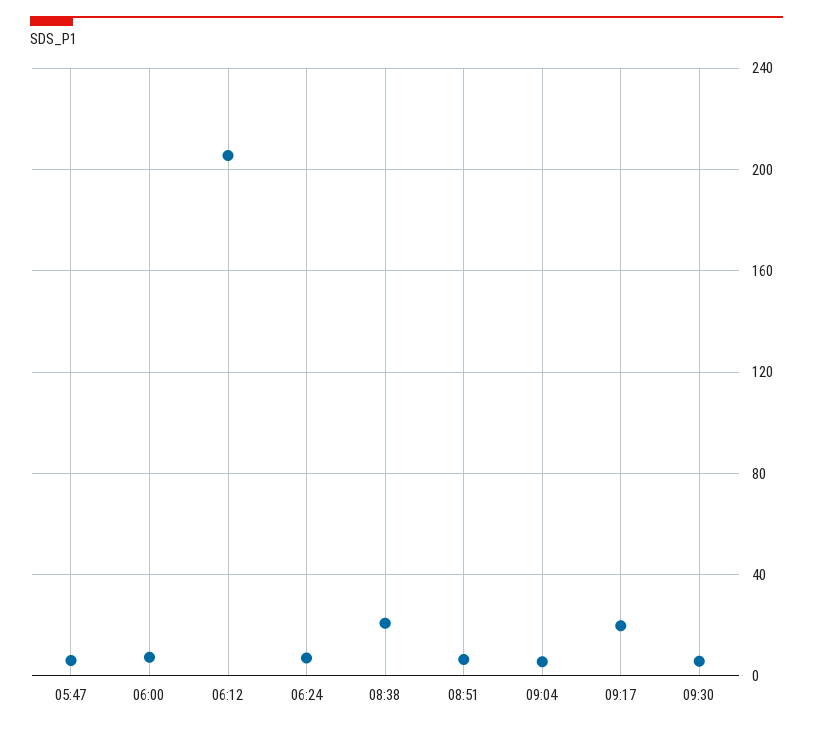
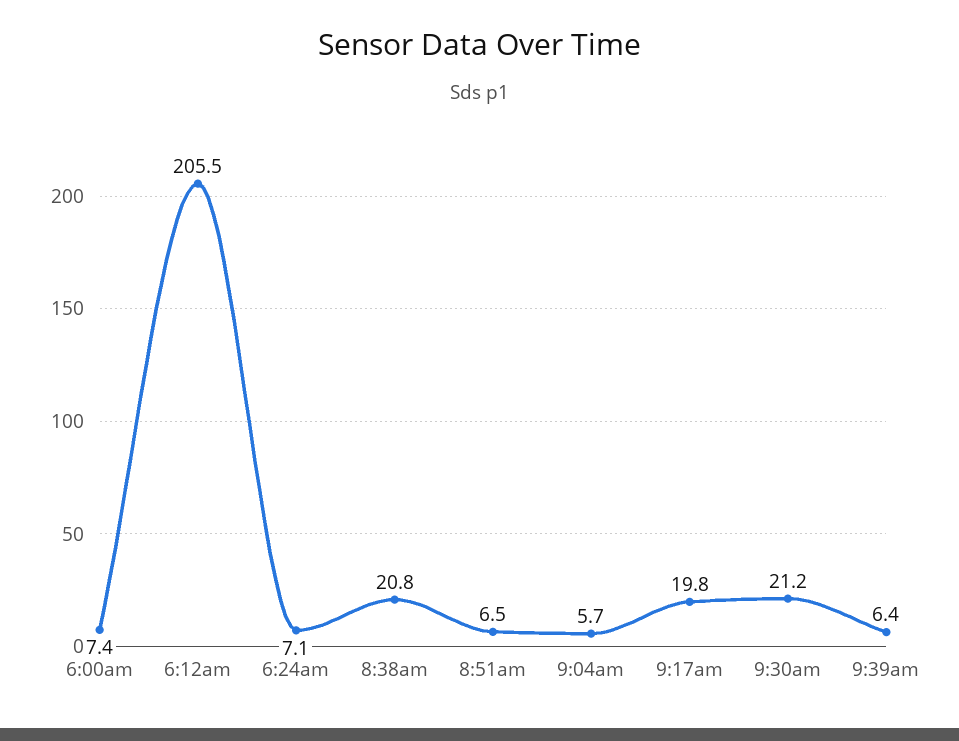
05:47: 5 -> none
09:30: 5 -> 21.2
9:39am: none -> 6.4

